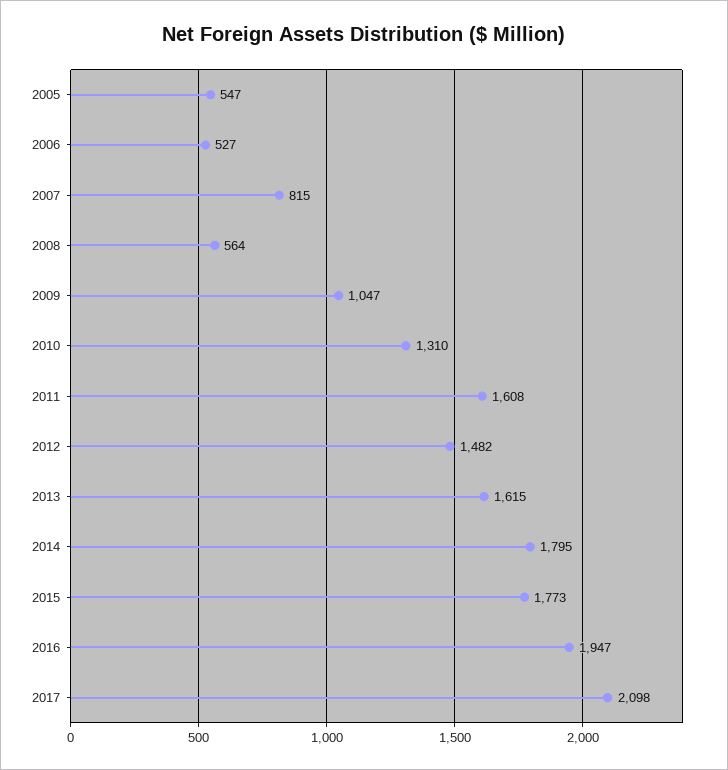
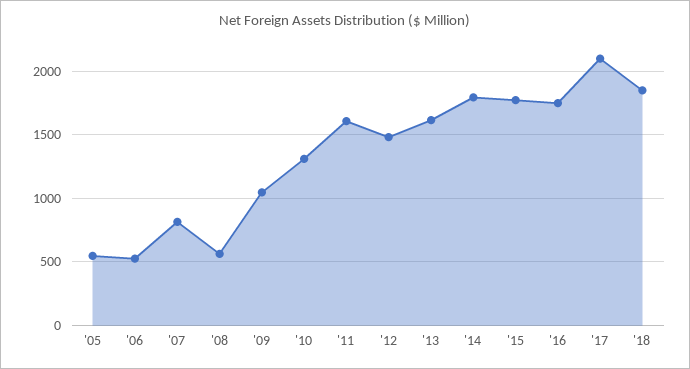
2016: 1947 -> 1750
'18: none -> 1850

